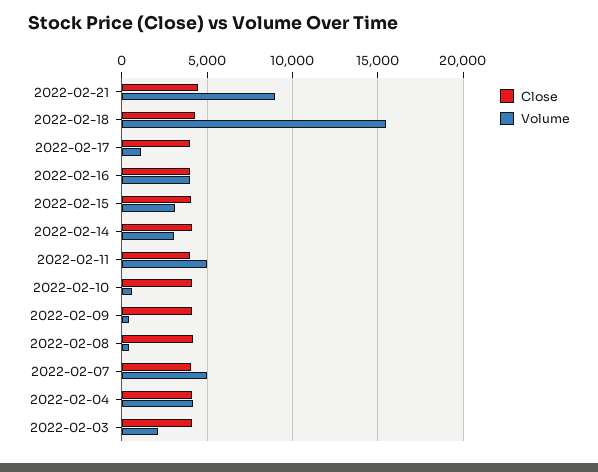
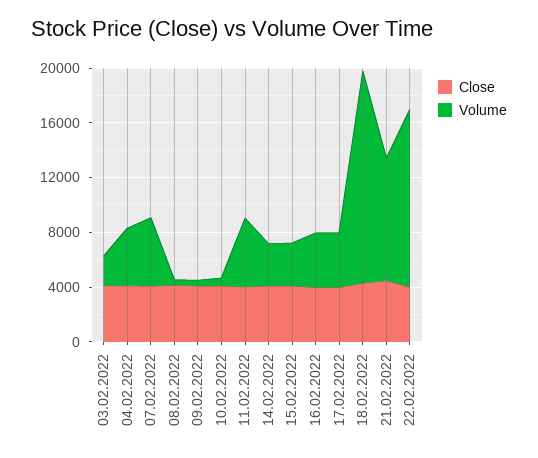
Volume, 2022-02-17: 1000 -> 4000
Close, 22.02.2022: none -> 4000
Volume, 22.02.2022: none -> 13000

